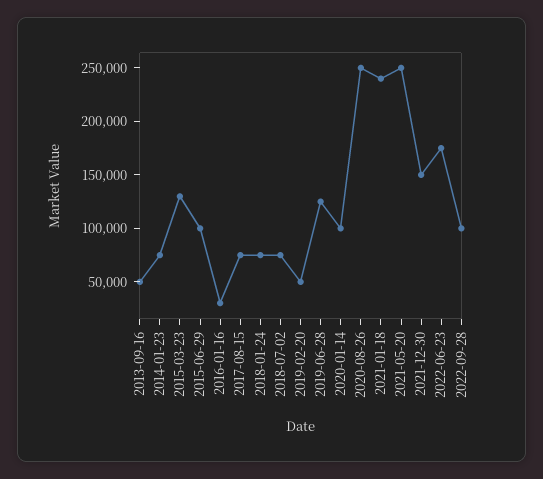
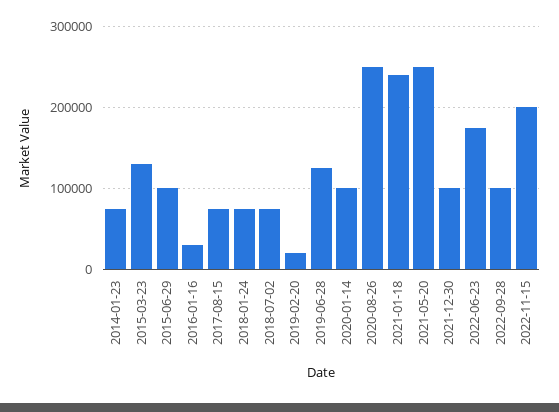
2013-09-16: 50000 -> none
2019-02-20: 50000 -> 20000
2021-12-30: 150000 -> 100000
2022-11-15: none -> 200000

